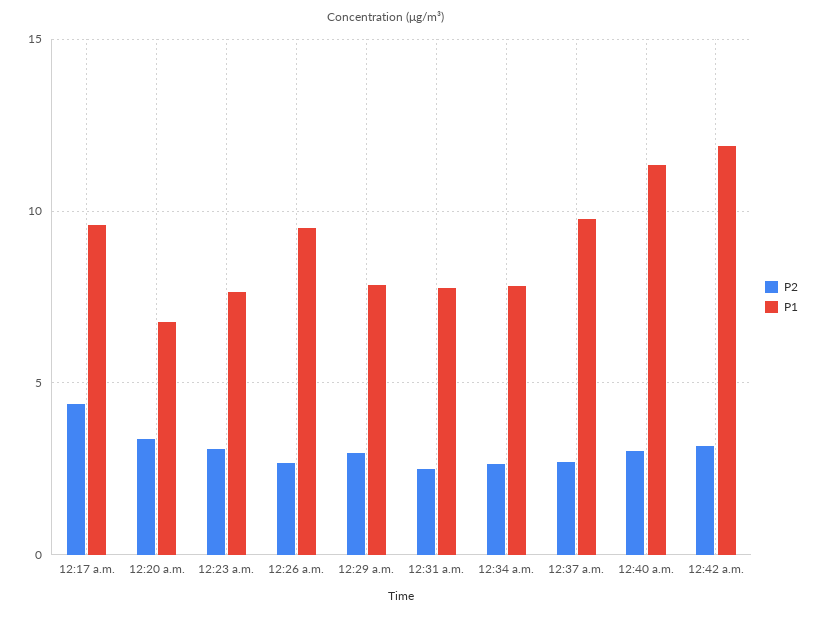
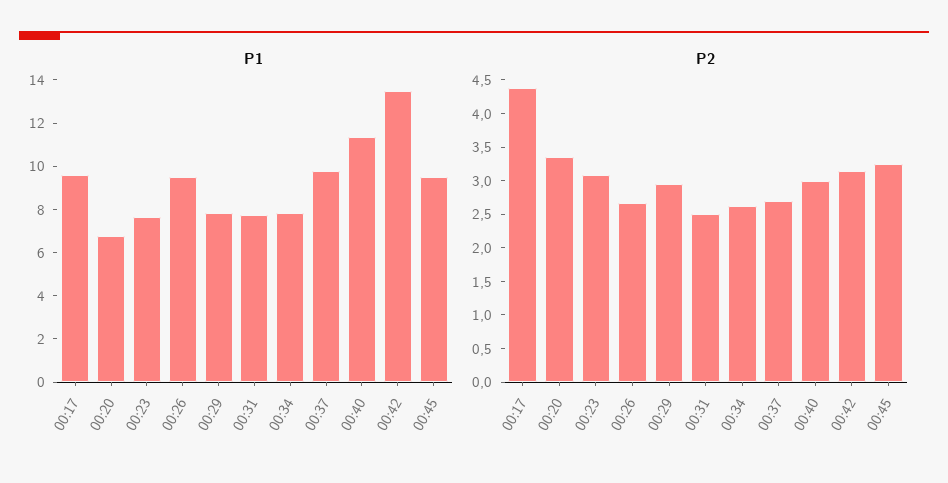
P1, 12:42 a.m.: 12 -> 13.5
P1, 00:45: none -> 9.5
P2, 00:45: none -> 3.25

